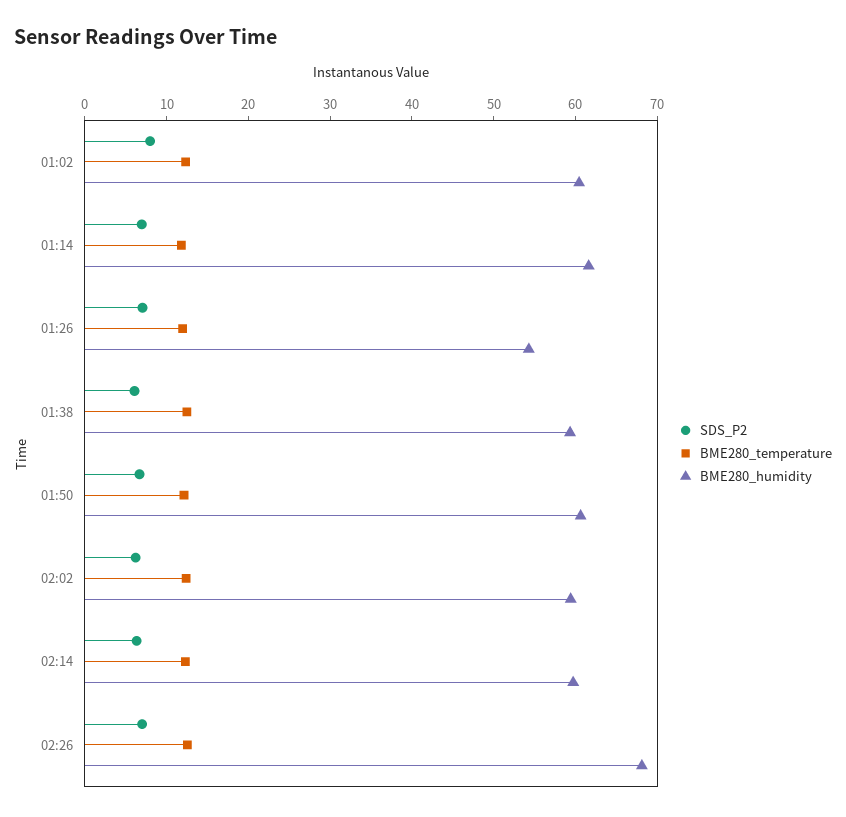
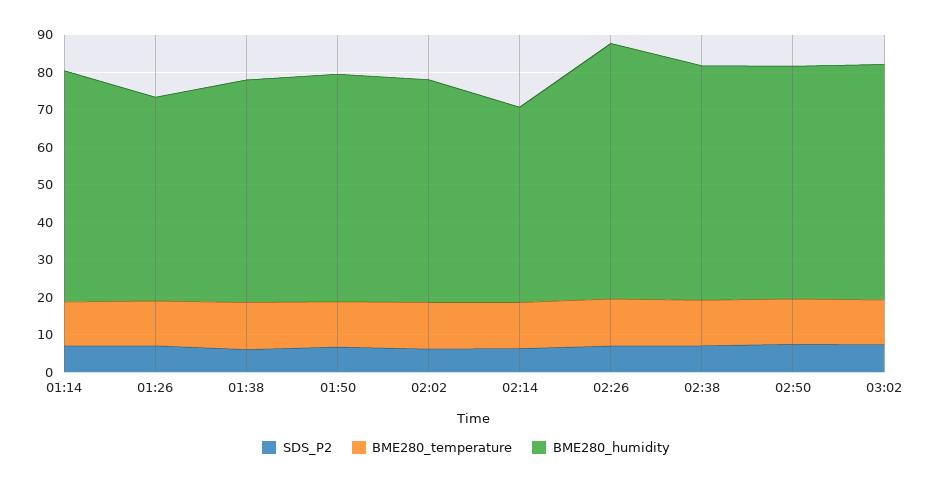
SDS_P2, 01:02: 8 -> none
BME280_temperature, 01:02: 12 -> none
BME280_humidity, 01:02: 60 -> none
BME280_humidity, 02:14: 60 -> 52.5
SDS_P2, 02:38: none -> 7.5
BME280_temperature, 02:38: none -> 12.5
BME280_humidity, 02:38: none -> 62.5
SDS_P2, 02:50: none -> 7.5
BME280_temperature, 02:50: none -> 12.5
BME280_humidity, 02:50: none -> 62.5
SDS_P2, 03:02: none -> 7.5
BME280_temperature, 03:02: none -> 12.5
BME280_humidity, 03:02: none -> 62.5

